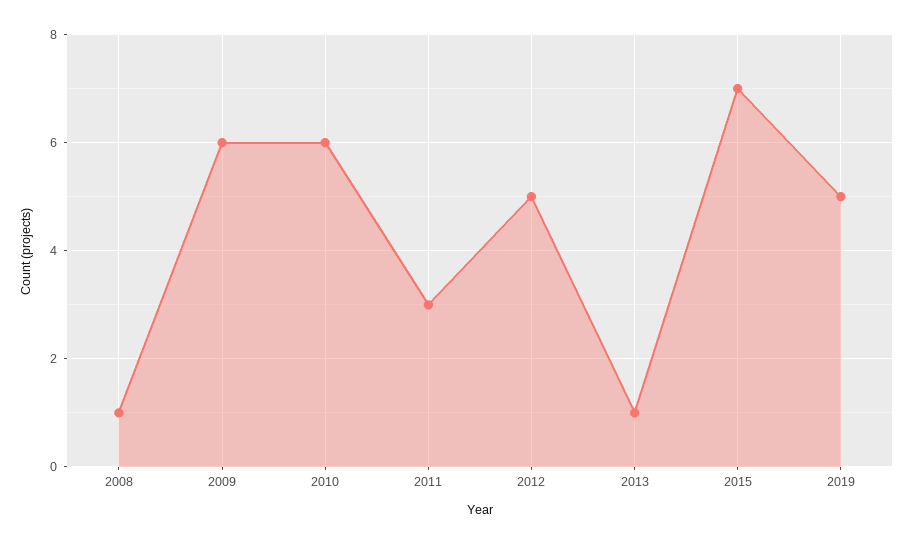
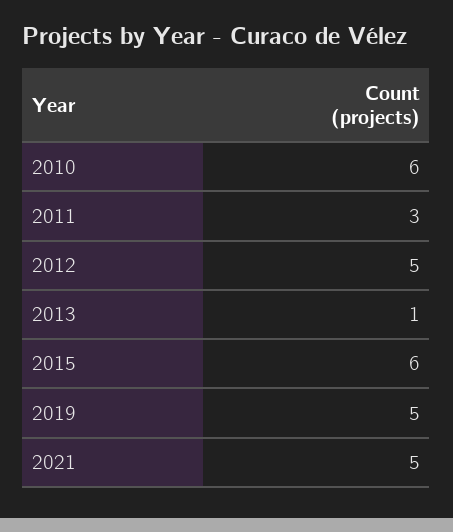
2008: 1 -> none
2009: 6 -> none
2015: 7 -> 6
2021: none -> 5

